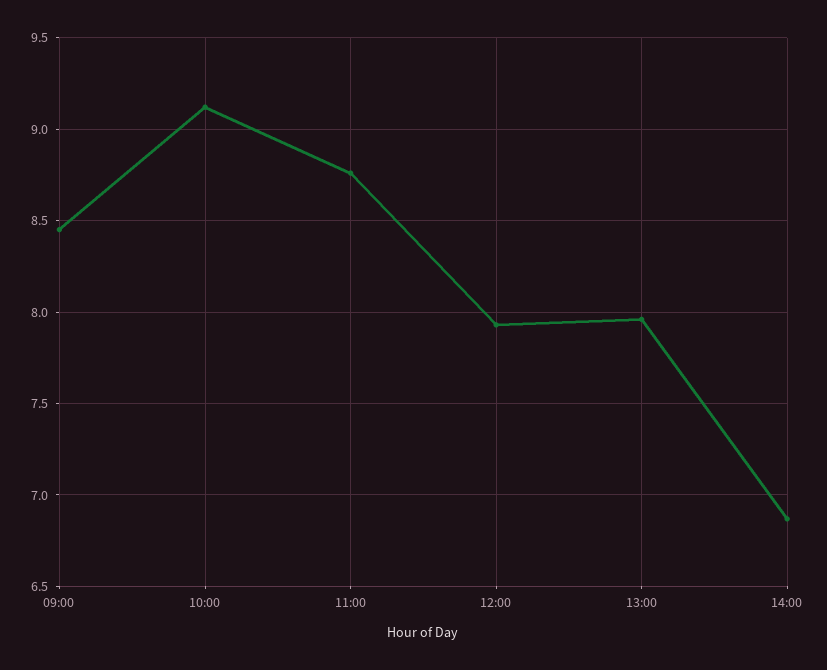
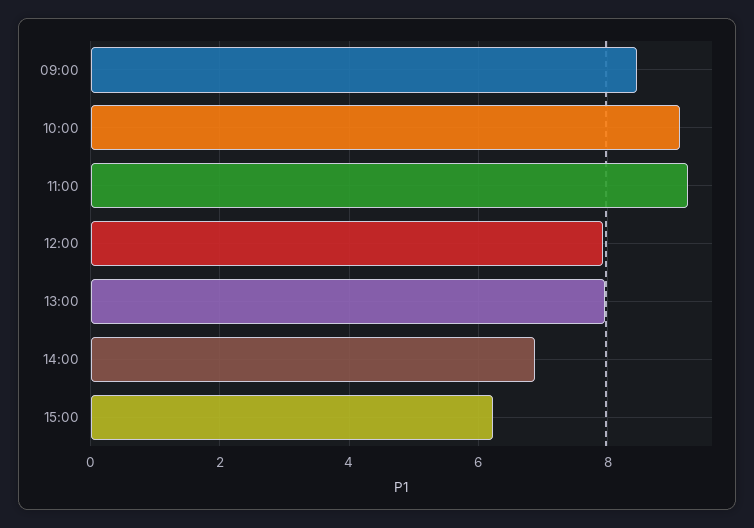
11:00: 8.75 -> 9.2
15:00: none -> 6.2

